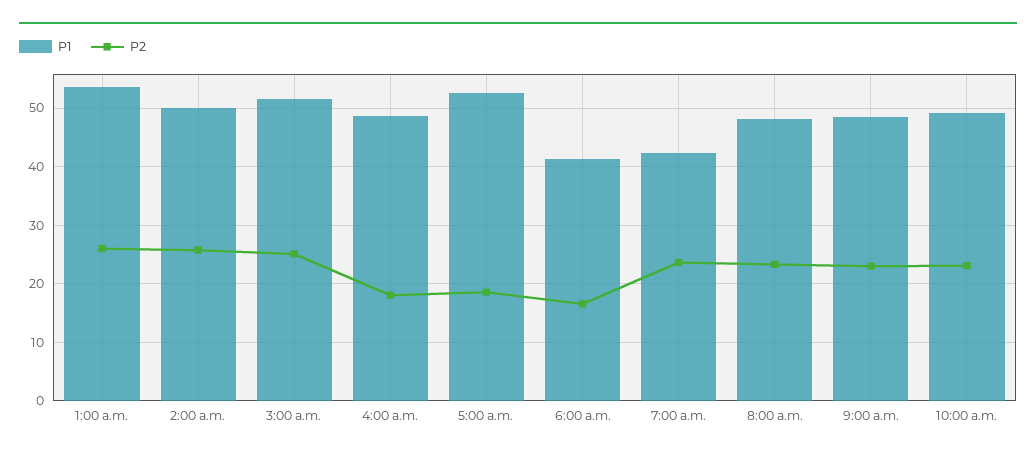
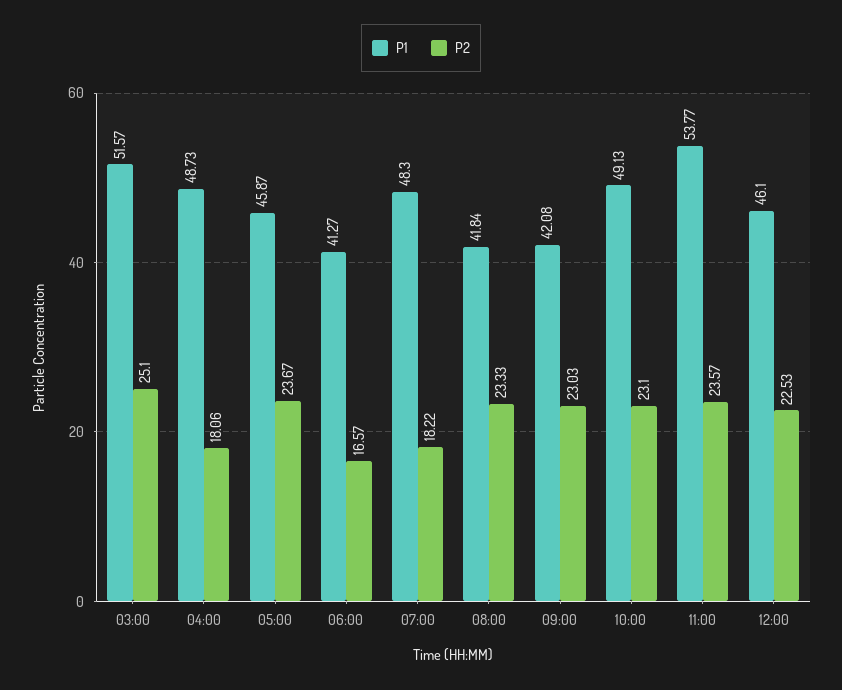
P1, 1:00 a.m.: 54 -> none
P2, 1:00 a.m.: 26 -> none
P1, 2:00 a.m.: 50 -> none
P2, 2:00 a.m.: 26 -> none
P1, 5:00 a.m.: 52 -> 45.87
P2, 5:00 a.m.: 18 -> 23.67
P1, 7:00 a.m.: 42 -> 48.3
P2, 7:00 a.m.: 24 -> 18.22
P1, 8:00 a.m.: 48 -> 41.84
P1, 9:00 a.m.: 48 -> 42.08
P1, 11:00: none -> 53.77
P2, 11:00: none -> 23.57
P1, 12:00: none -> 46.1
P2, 12:00: none -> 22.53

